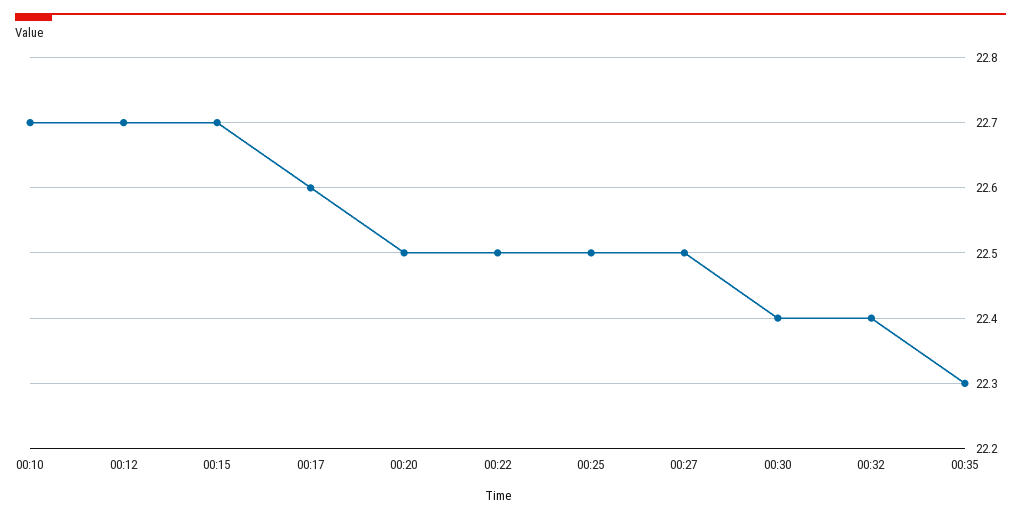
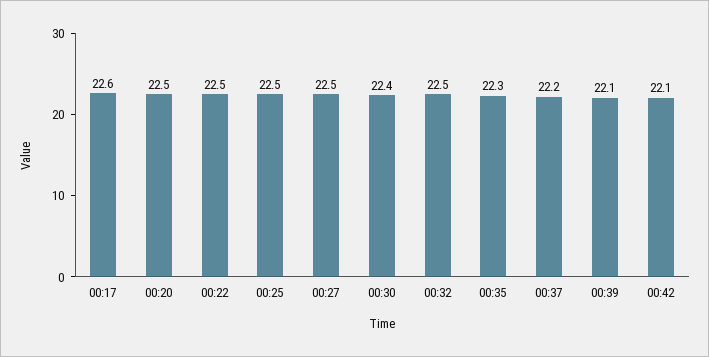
00:10: 22.7 -> none
00:12: 22.7 -> none
00:15: 22.7 -> none
00:32: 22.4 -> 22.5
00:37: none -> 22.2
00:39: none -> 22.1
00:42: none -> 22.1

